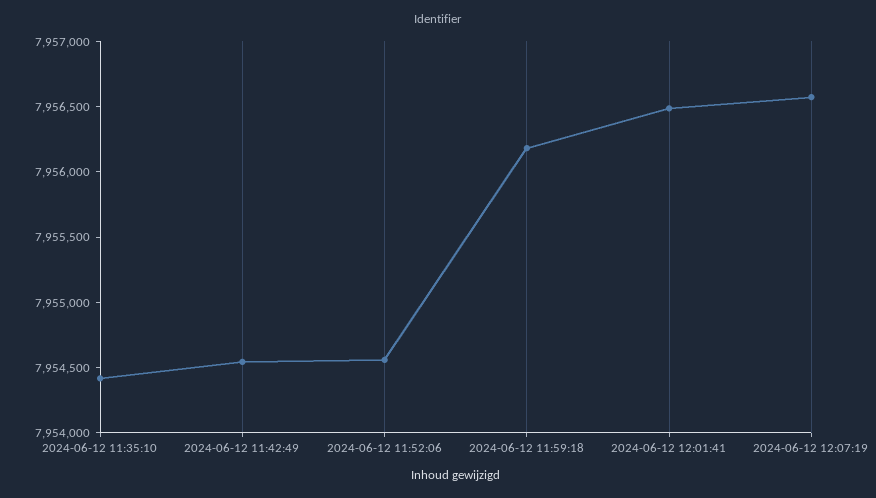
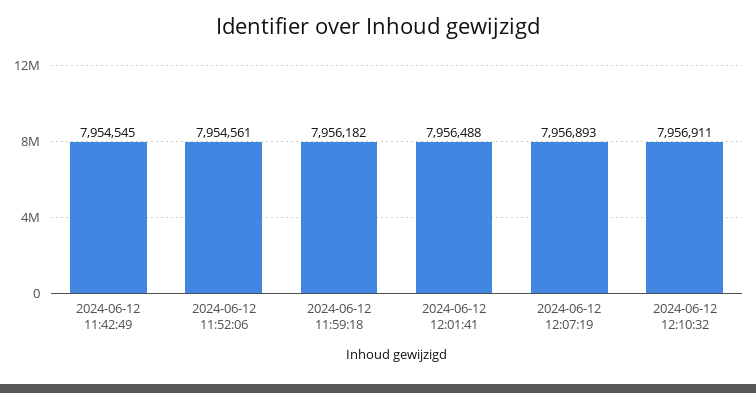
2024-06-12 11:35:10: 7954400 -> none
2024-06-12 12:07:19: 7956600 -> 7956893
2024-06-12 12:10:32: none -> 7956911

